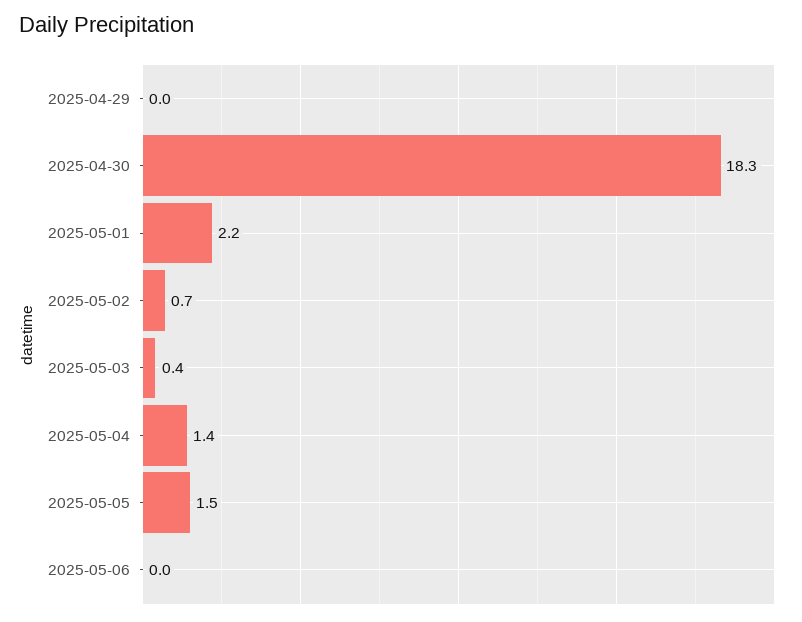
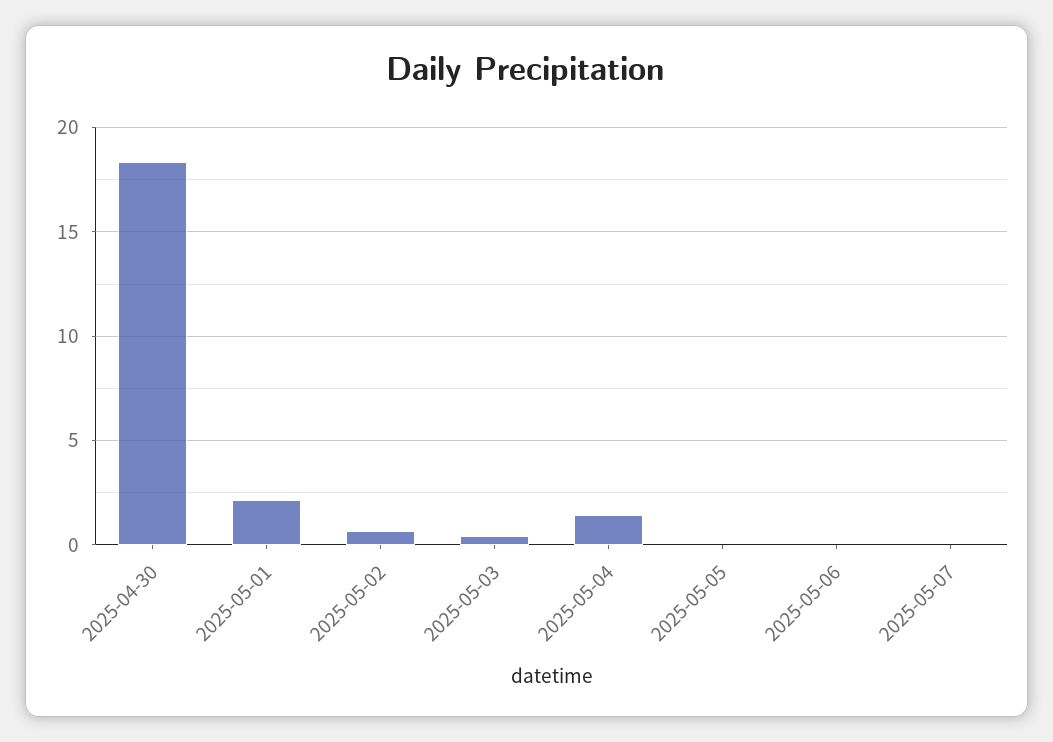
2025-04-29: 0 -> none
2025-05-05: 1.5 -> 0
2025-05-07: none -> 0

